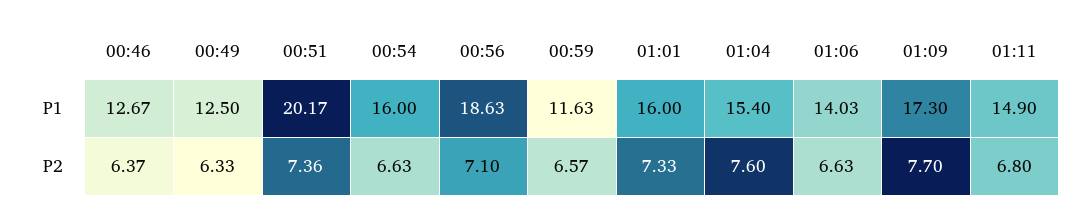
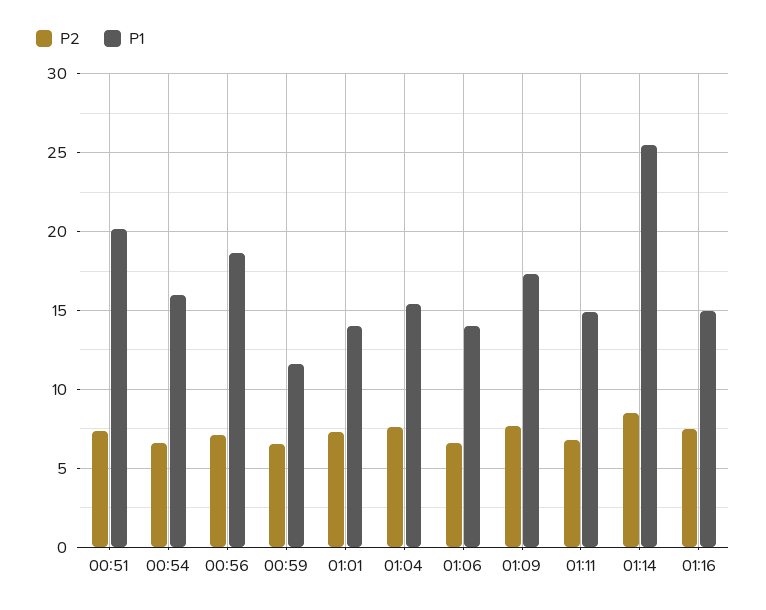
P1, 00:46: 12.67 -> none
P1, 00:49: 12.5 -> none
P1, 01:01: 16 -> 14
P2, 00:46: 6.37 -> none
P2, 00:49: 6.33 -> none
P2, 01:14: none -> 8.5
P1, 01:14: none -> 25.5
P2, 01:16: none -> 7.5
P1, 01:16: none -> 15

